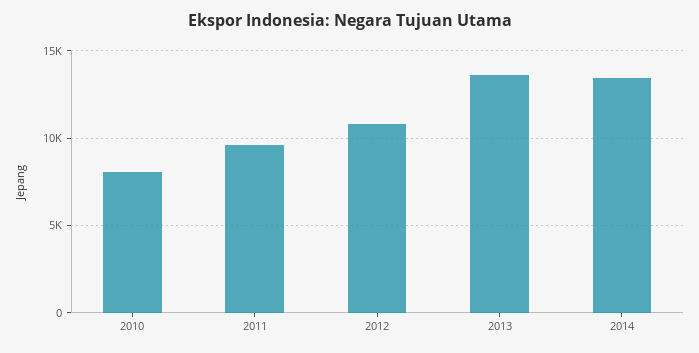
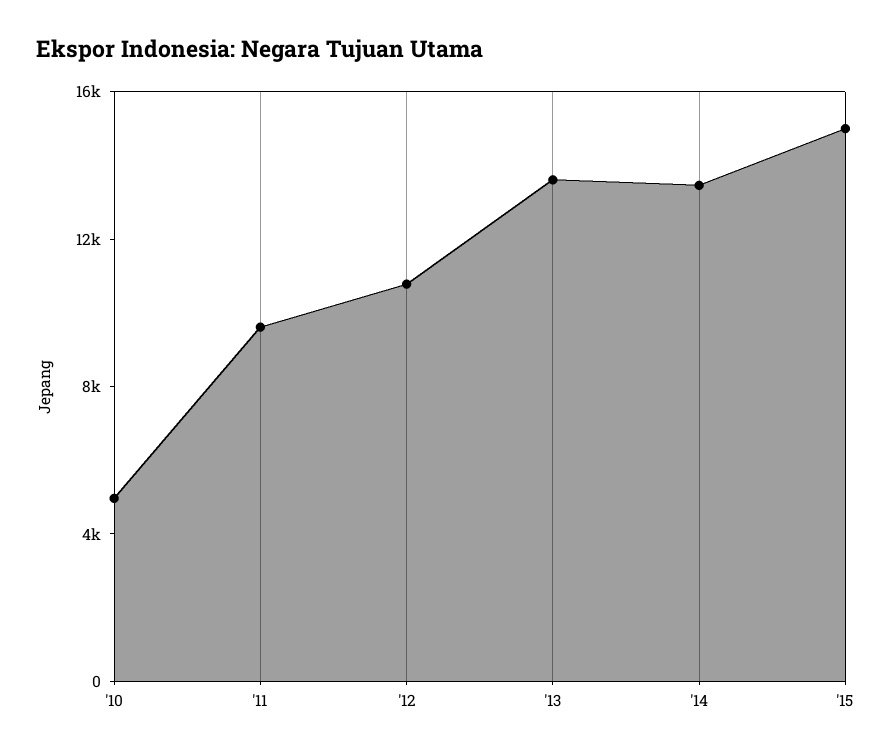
2010: 8000 -> 5000
'15: none -> 15000

